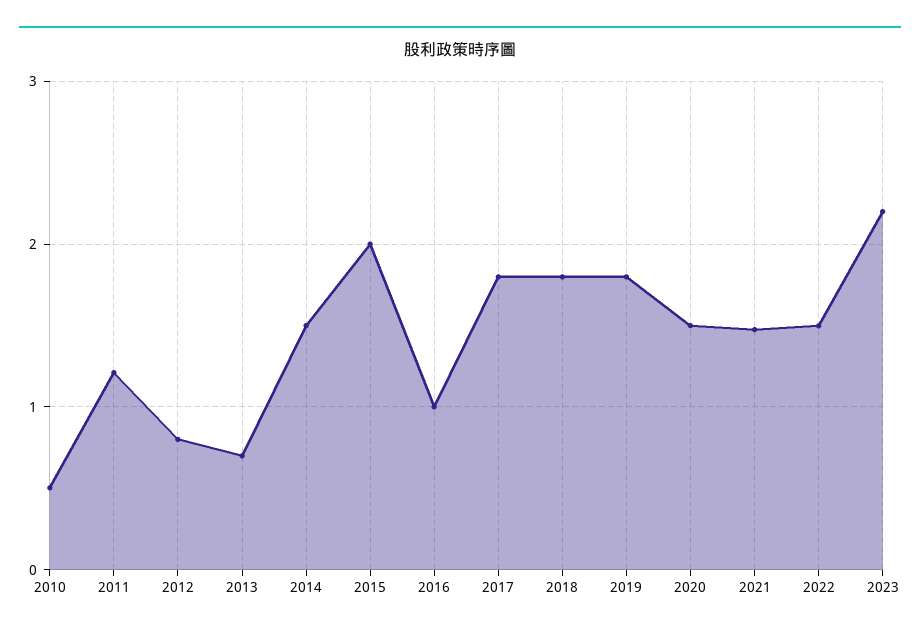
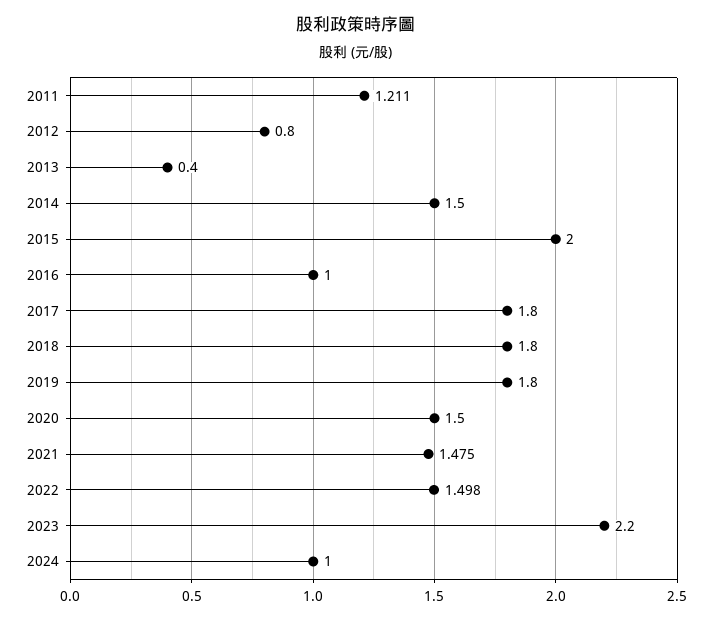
2010: 0.5 -> none
2013: 0.7 -> 0.4
2024: none -> 1

